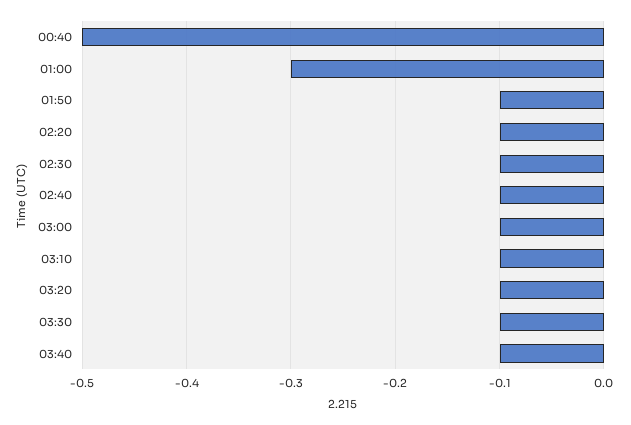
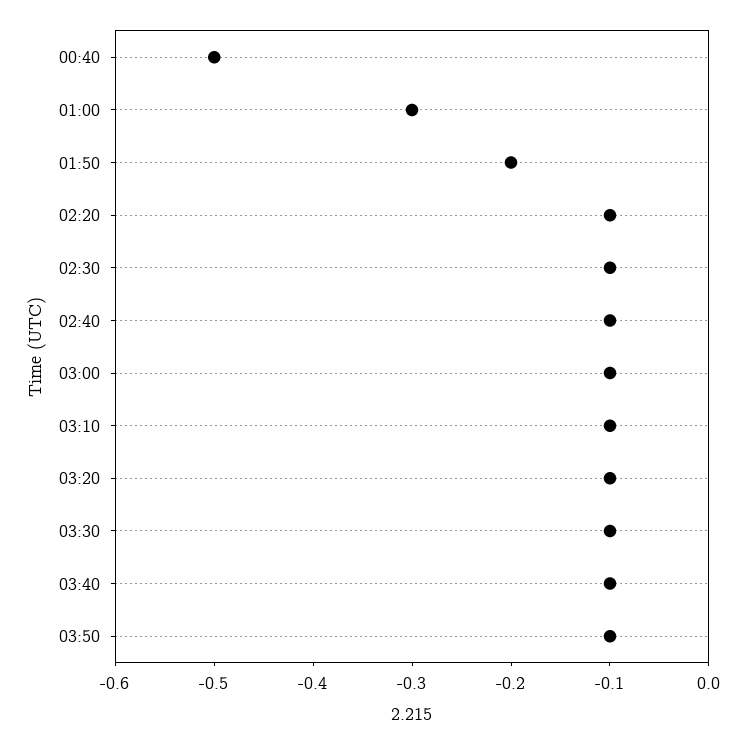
01:50: -0.1 -> -0.2
03:50: none -> -0.1

